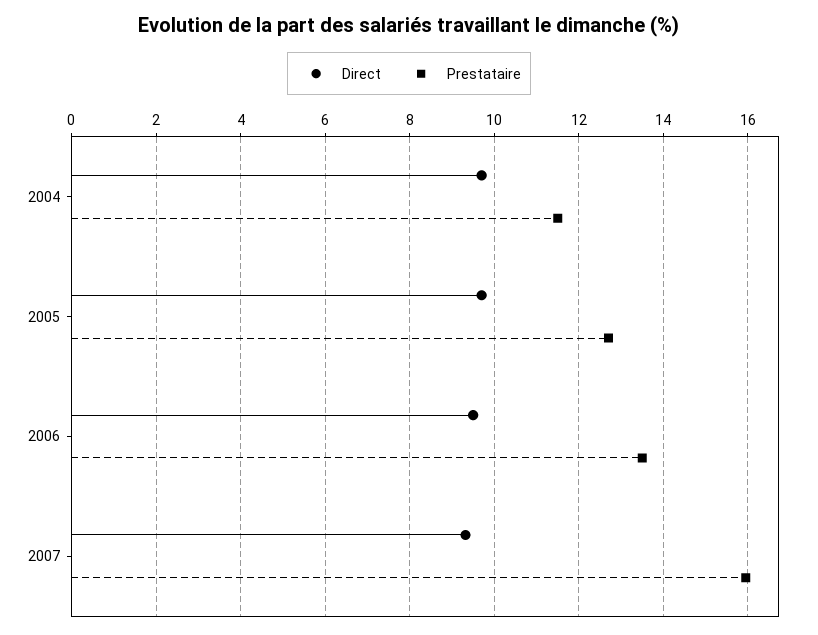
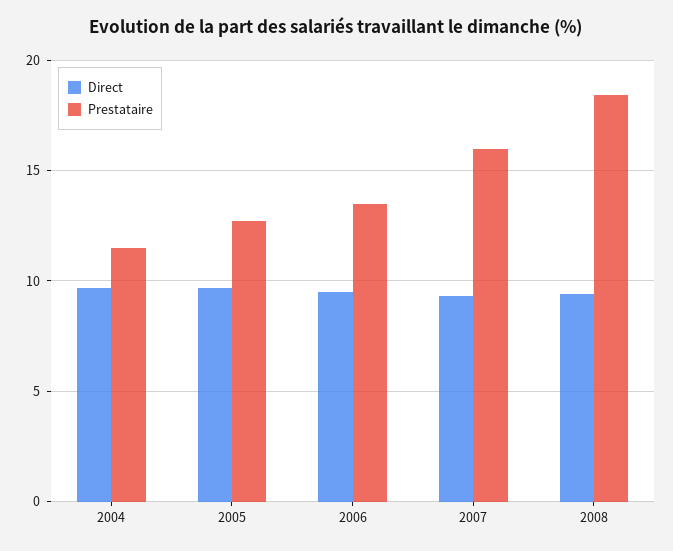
Direct, 2008: none -> 9.5
Prestataire, 2008: none -> 18.5

